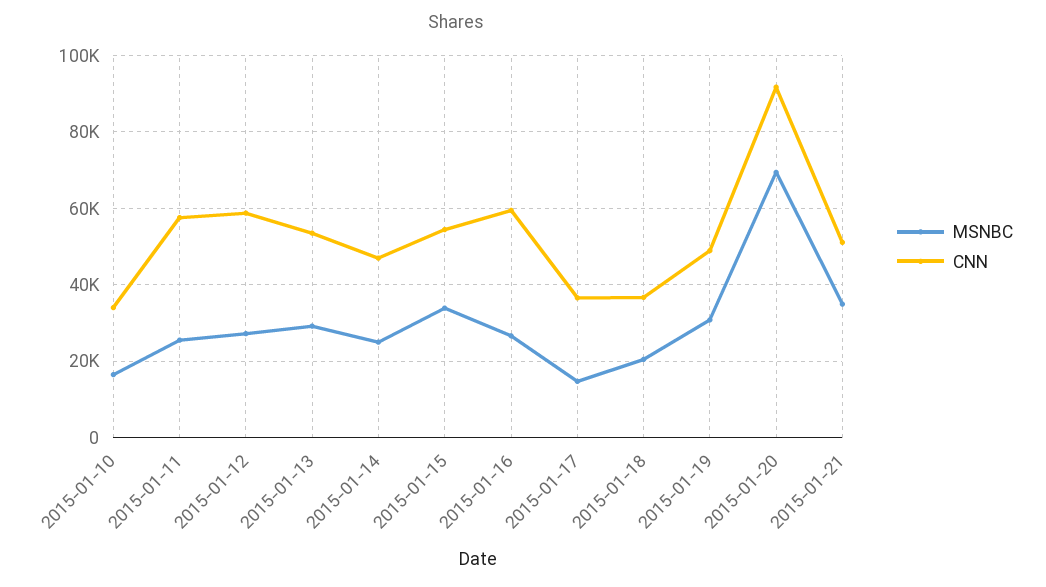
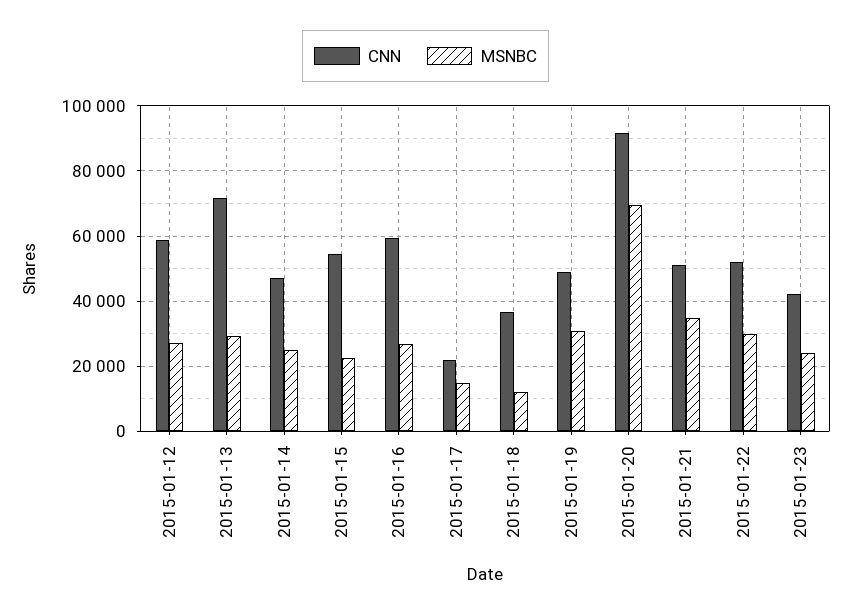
MSNBC, 2015-01-10: 16000 -> none
CNN, 2015-01-10: 34000 -> none
MSNBC, 2015-01-11: 26000 -> none
CNN, 2015-01-11: 58000 -> none
CNN, 2015-01-13: 54000 -> 72000
MSNBC, 2015-01-15: 34000 -> 22000
CNN, 2015-01-17: 36000 -> 22000
MSNBC, 2015-01-18: 20000 -> 12000
CNN, 2015-01-22: none -> 52000
MSNBC, 2015-01-22: none -> 30000
CNN, 2015-01-23: none -> 42000
MSNBC, 2015-01-23: none -> 24000

